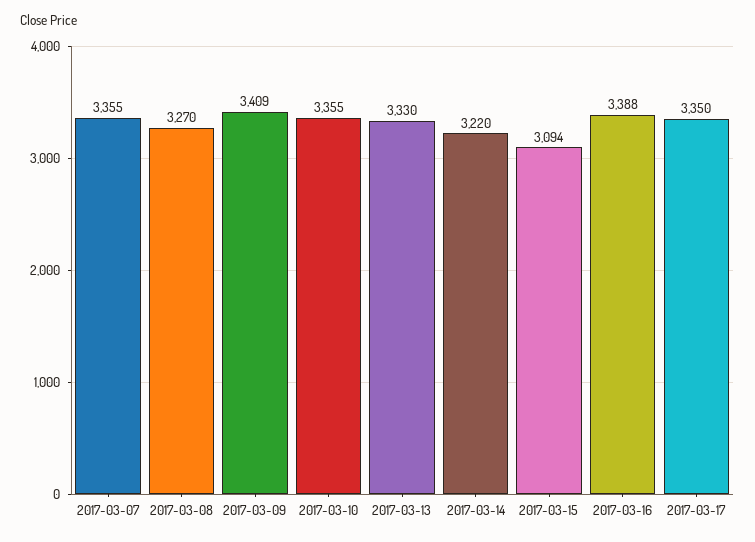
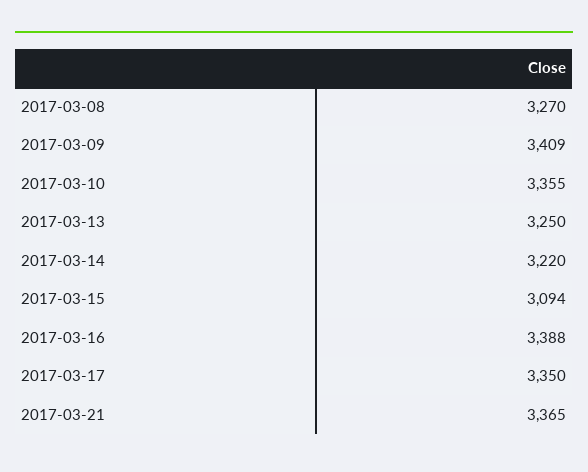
2017-03-07: 3355 -> none
2017-03-13: 3330 -> 3250
2017-03-21: none -> 3365

